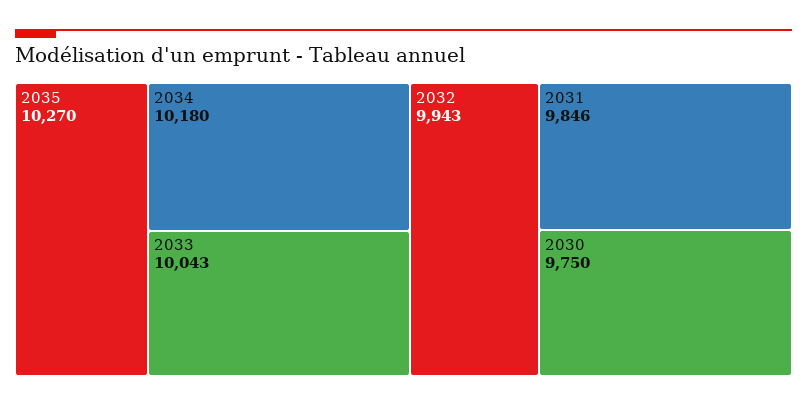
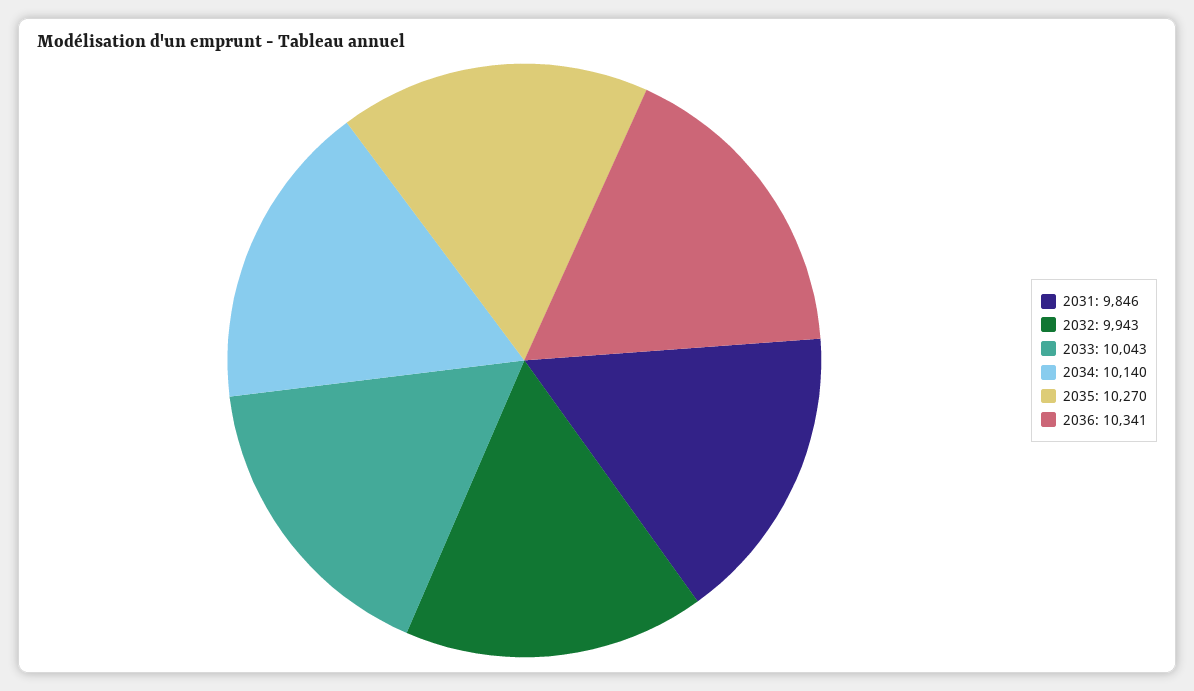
2034: 10180 -> 10140
2030: 9750 -> none
2036: none -> 10341

